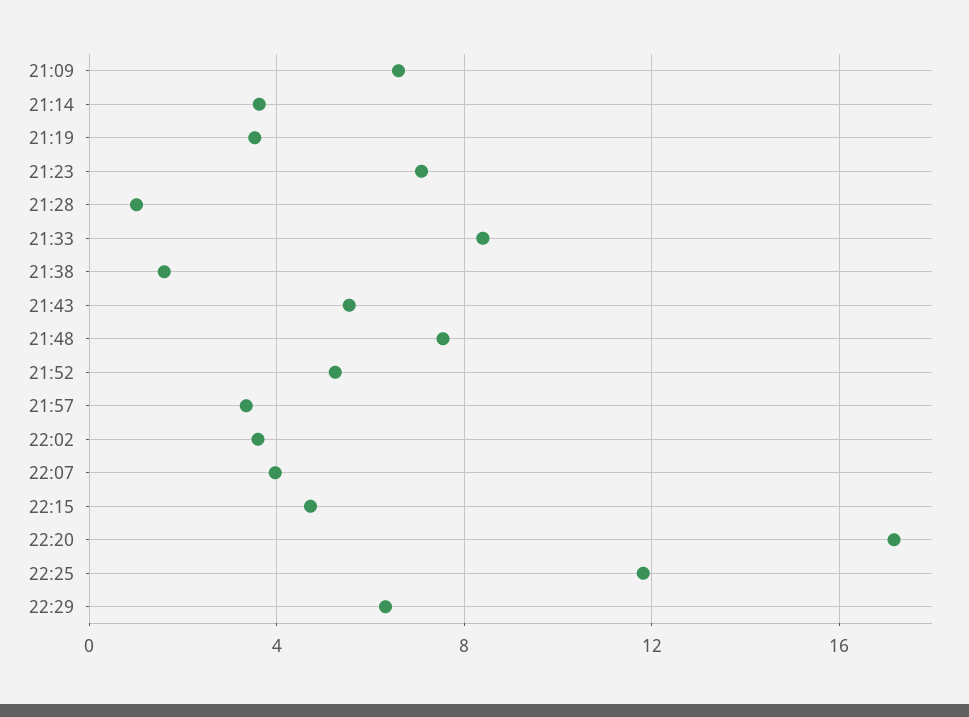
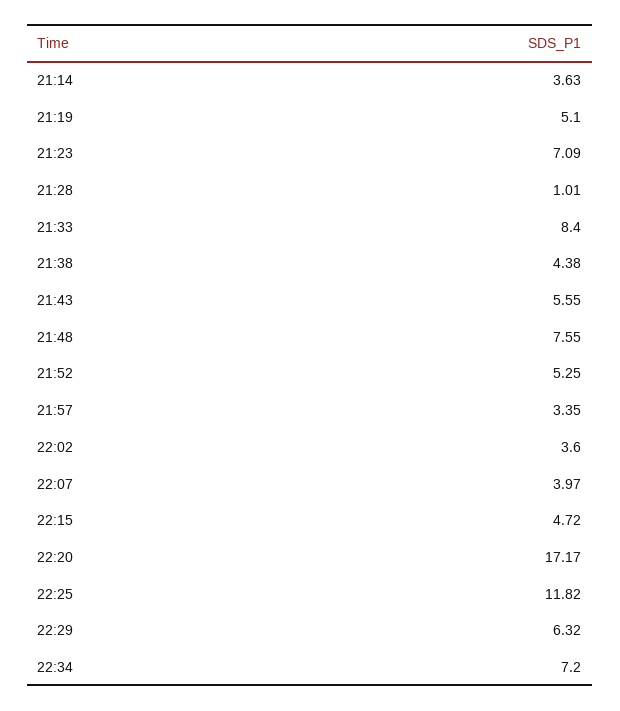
21:09: 6.5 -> none
21:19: 3.5 -> 5.1
21:38: 1.5 -> 4.38
22:34: none -> 7.2

